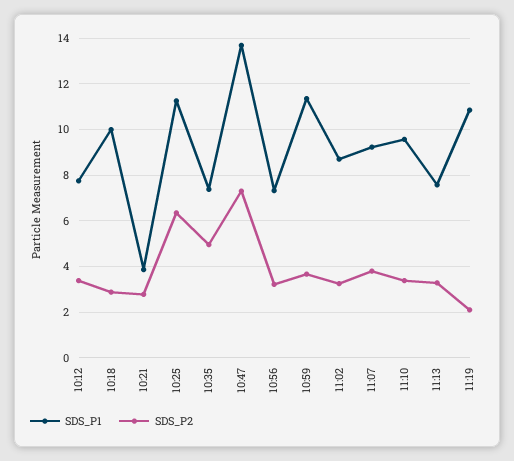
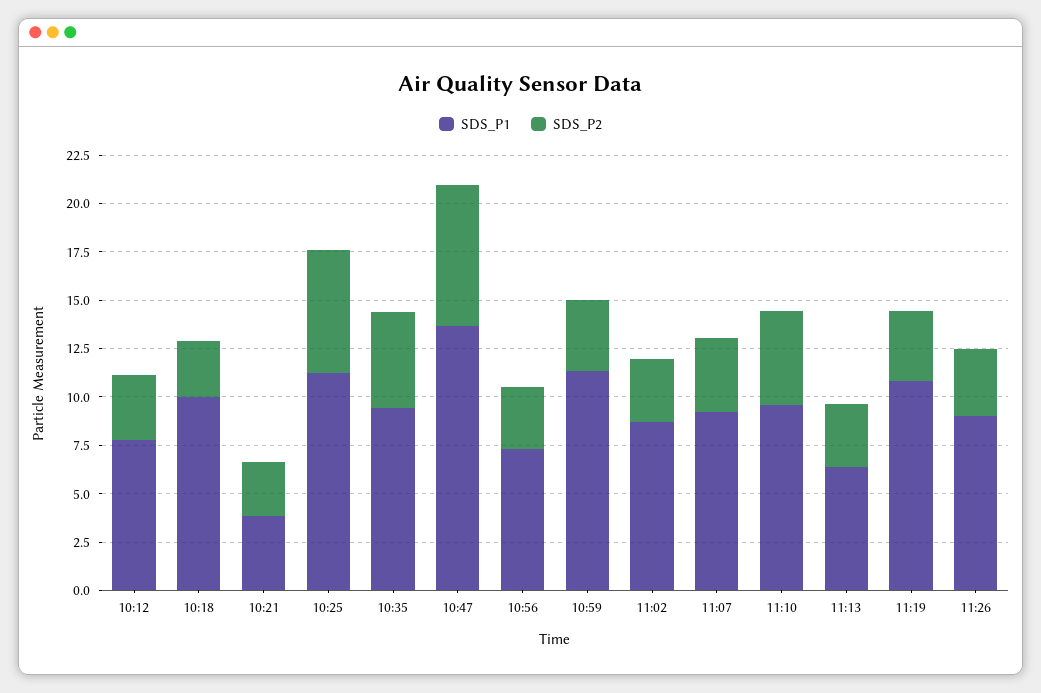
SDS_P1, 10:35: 7.5 -> 9.5
SDS_P2, 11:10: 3.5 -> 5
SDS_P1, 11:13: 7.5 -> 6.5
SDS_P2, 11:19: 2 -> 3.5
SDS_P1, 11:26: none -> 9
SDS_P2, 11:26: none -> 3.5

